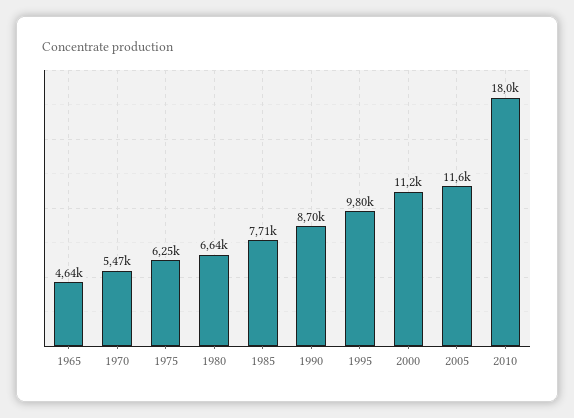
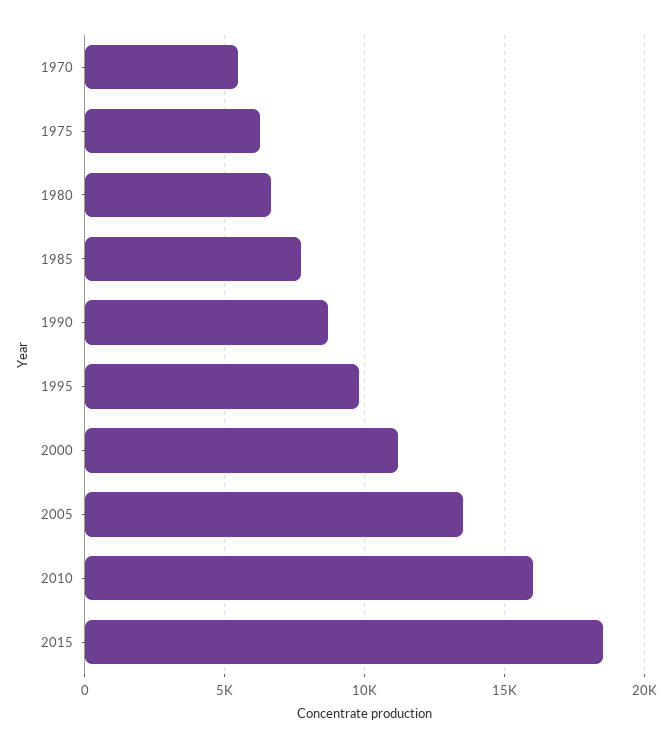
1965: 4640 -> none
2005: 11600 -> 13500
2010: 18000 -> 16000
2015: none -> 18500

